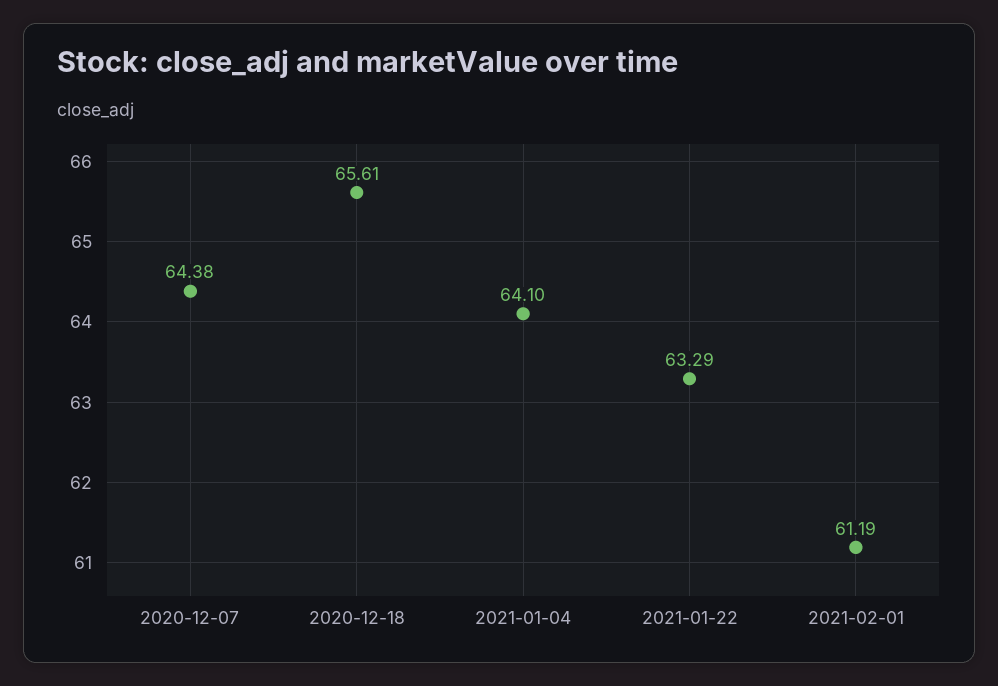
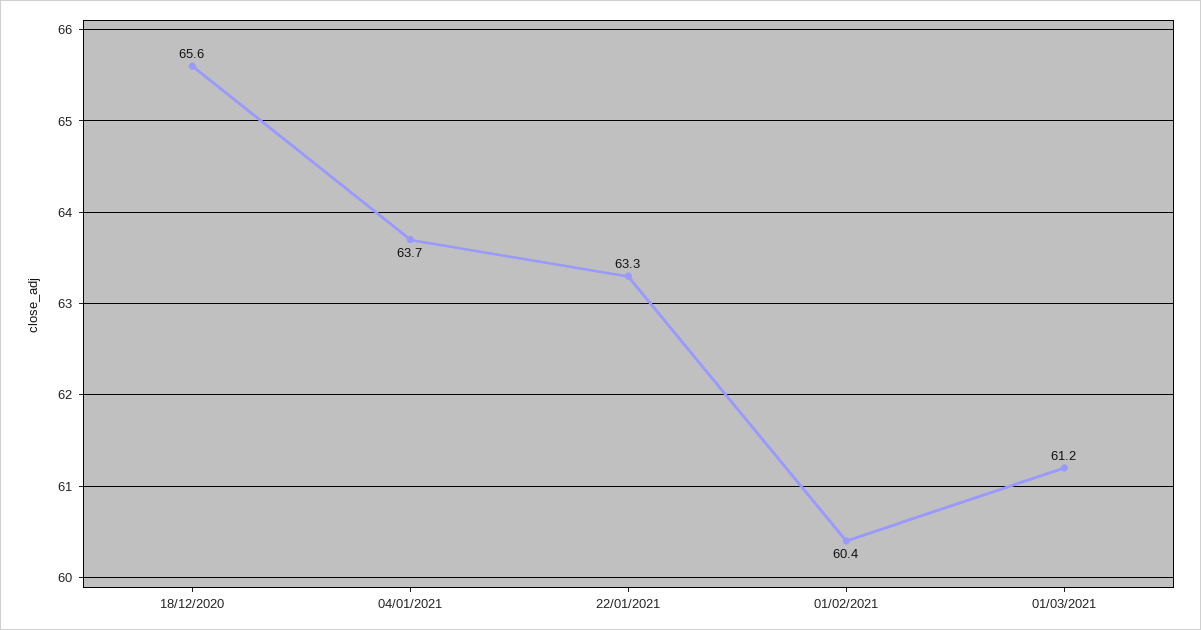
2020-12-07: 64.38 -> none
2021-01-04: 64.1 -> 63.7
2021-02-01: 61.19 -> 60.4
01/03/2021: none -> 61.2

